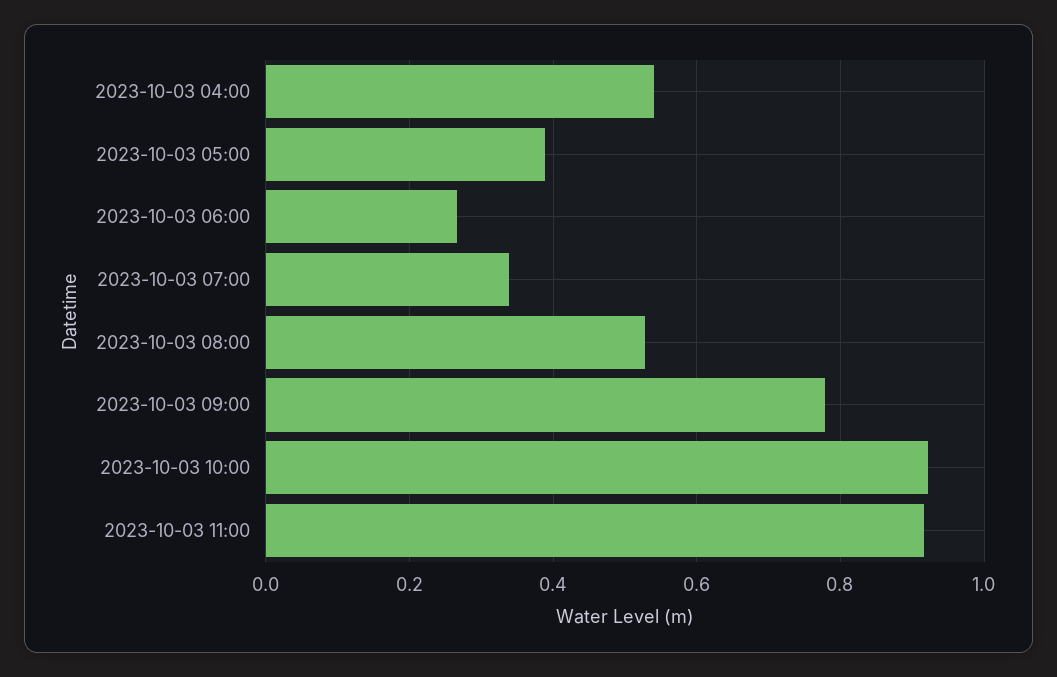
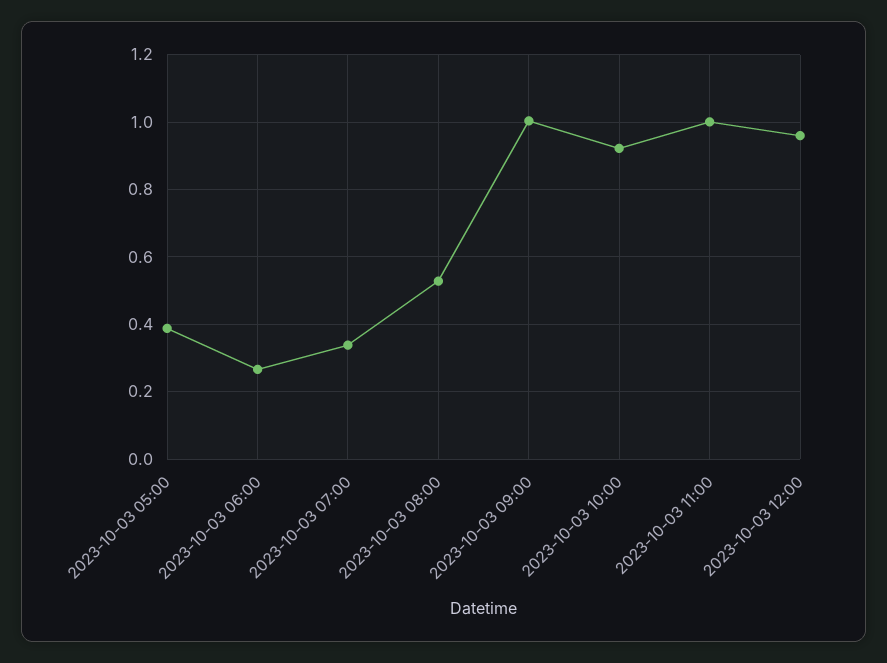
2023-10-03 04:00: 0.54 -> none
2023-10-03 09:00: 0.78 -> 1
2023-10-03 11:00: 0.92 -> 1
2023-10-03 12:00: none -> 0.96

